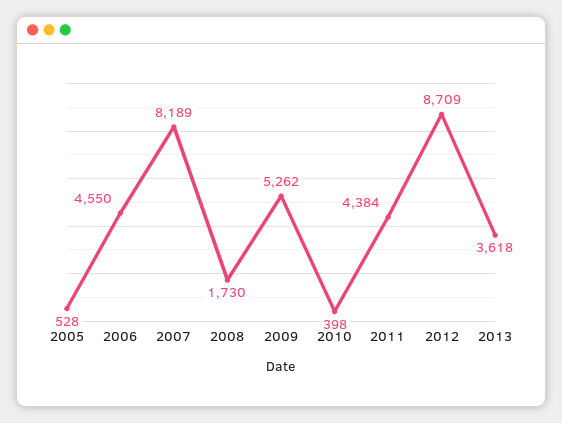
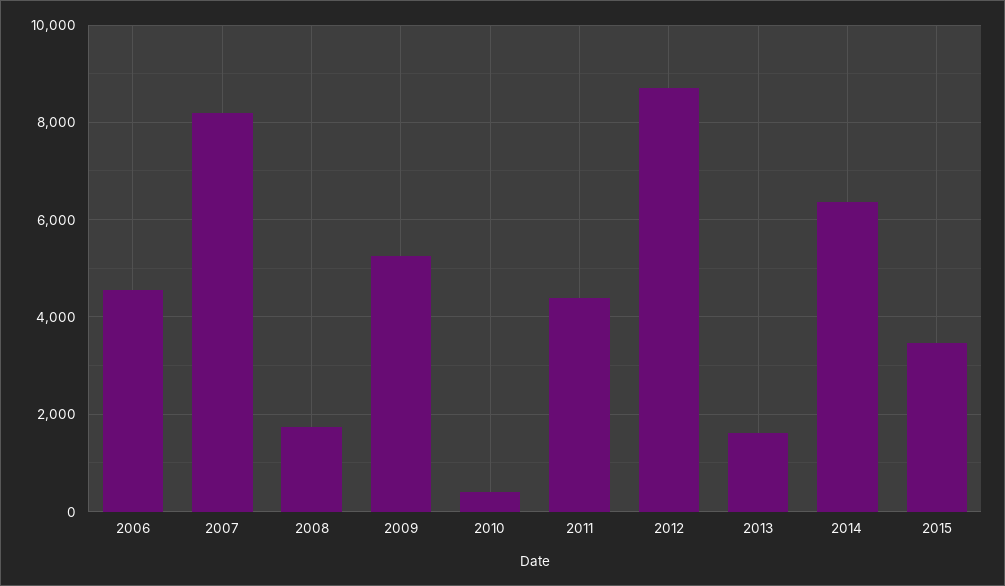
2005: 528 -> none
2013: 3618 -> 1600
2014: none -> 6400
2015: none -> 3400

